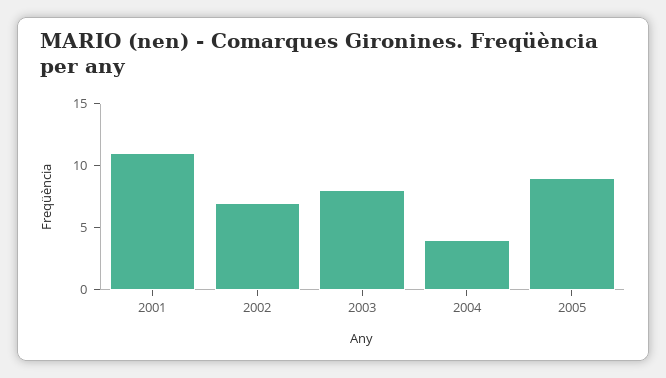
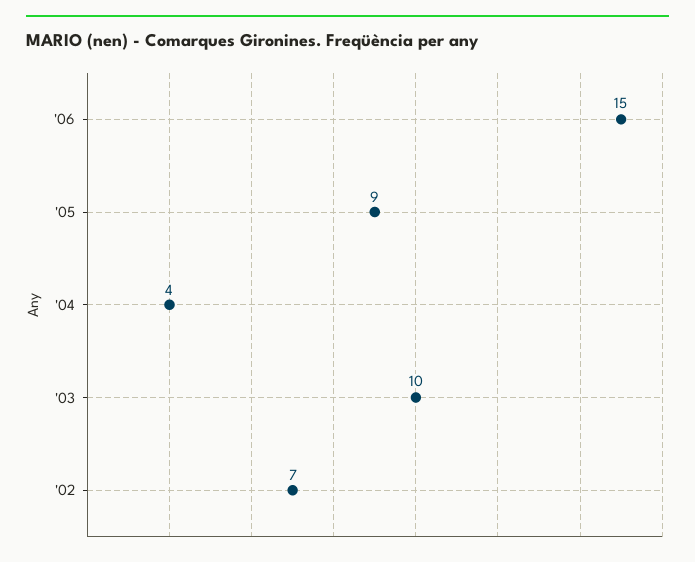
2001: 11 -> none
2003: 8 -> 10
'06: none -> 15

